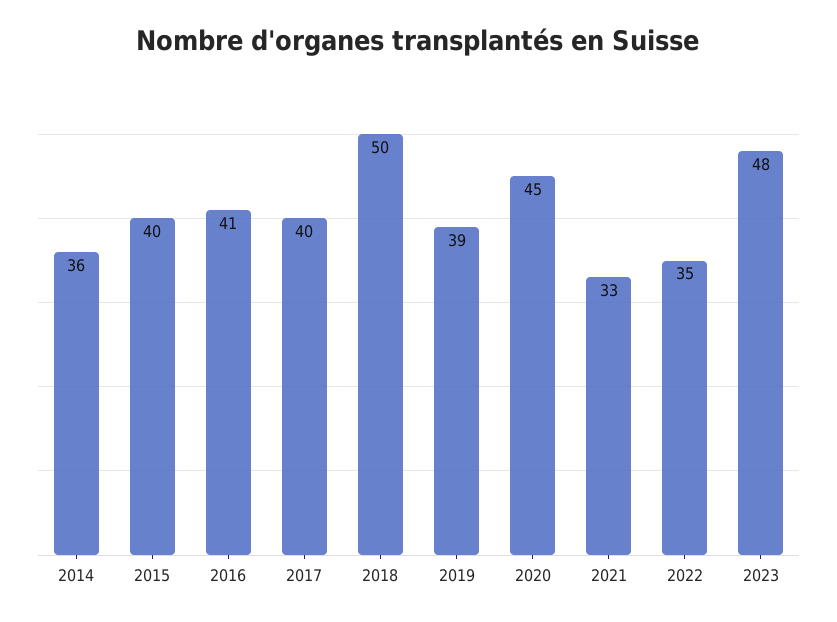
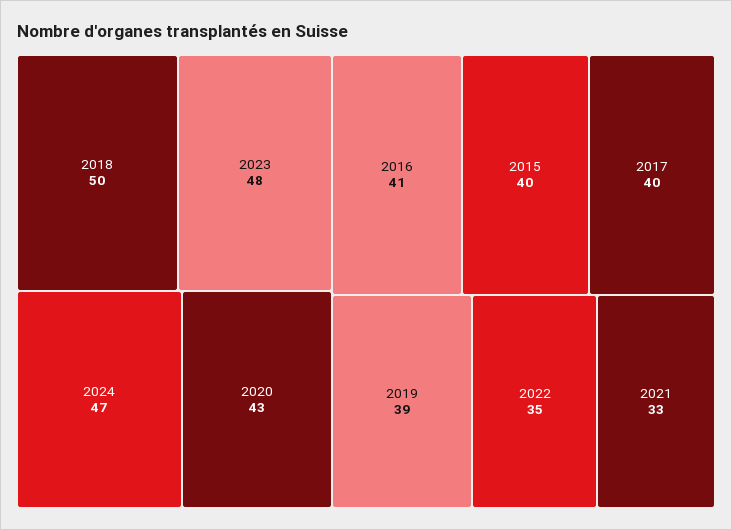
2014: 36 -> none
2020: 45 -> 43
2024: none -> 47

